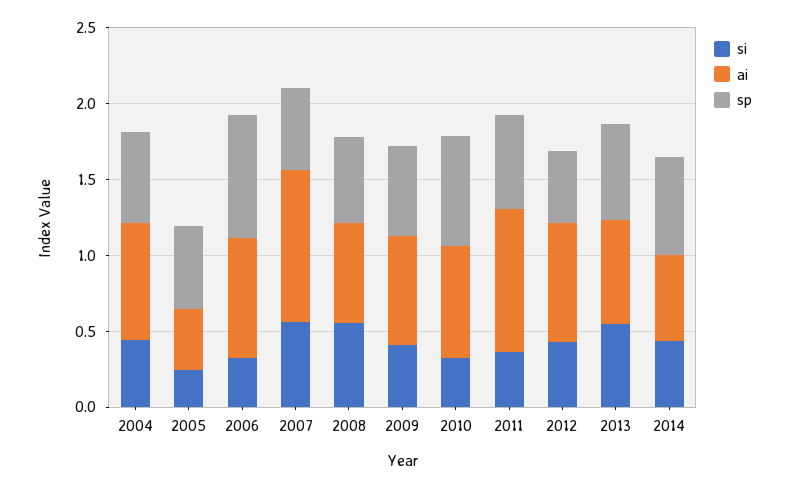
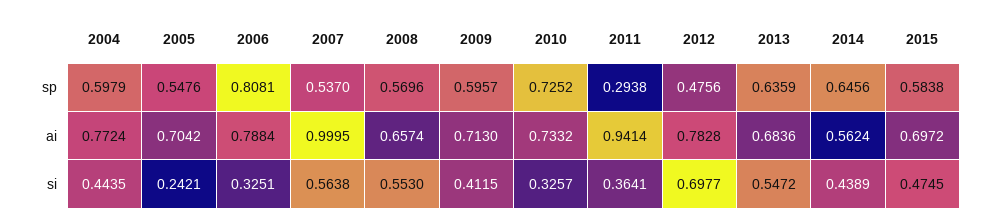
ai, 2005: 0.4 -> 0.7042
sp, 2011: 0.6 -> 0.2938
si, 2012: 0.4 -> 0.6977
sp, 2015: none -> 0.5838
ai, 2015: none -> 0.6972
si, 2015: none -> 0.4745

